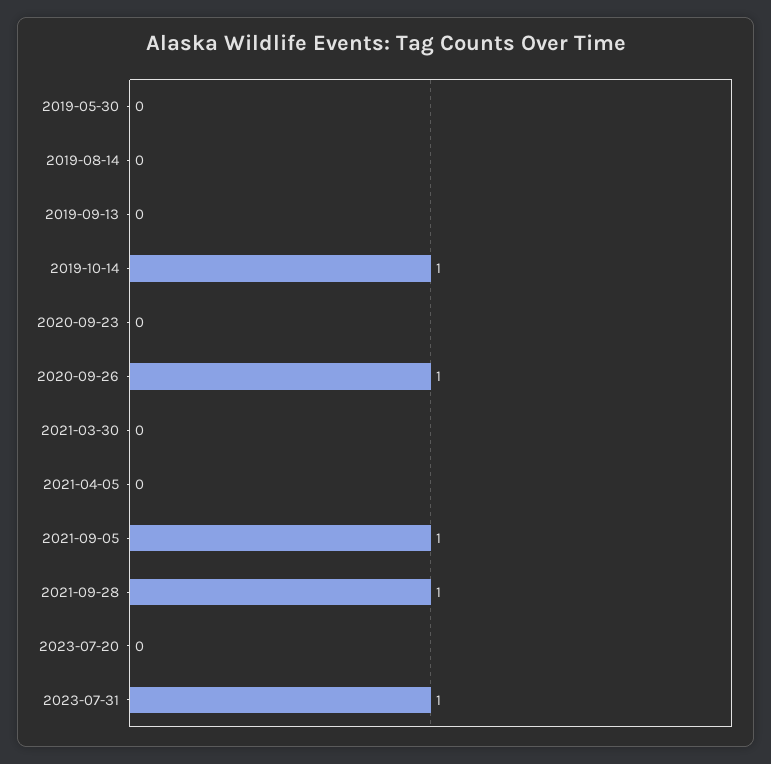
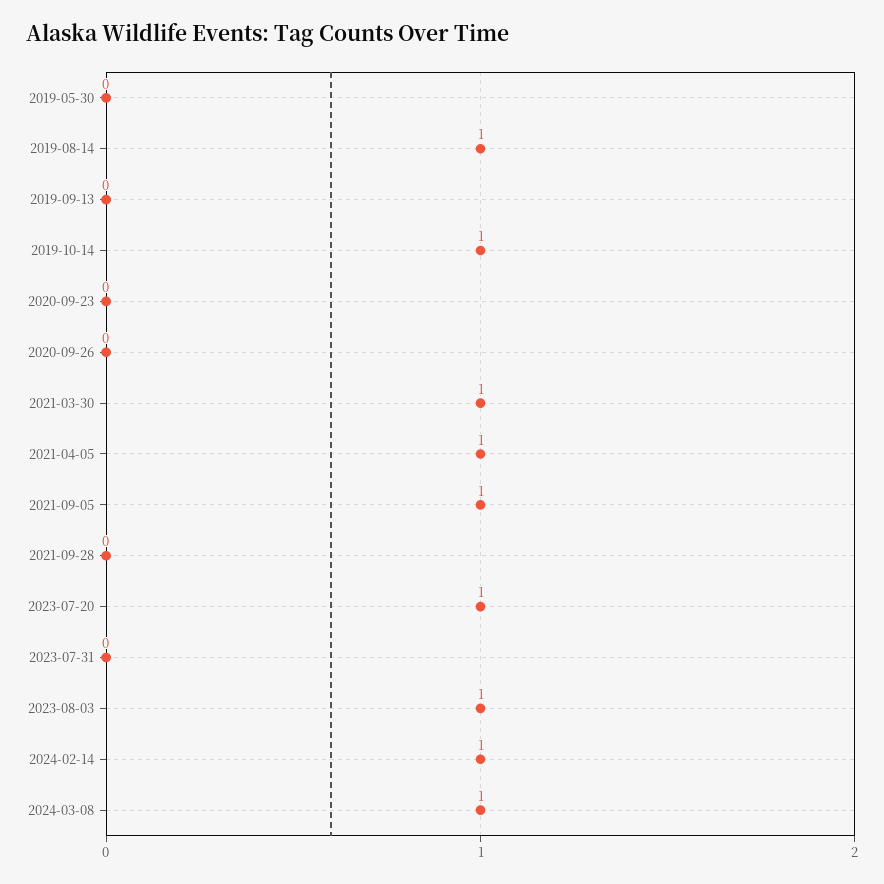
2019-08-14: 0 -> 1
2020-09-26: 1 -> 0
2021-03-30: 0 -> 1
2021-04-05: 0 -> 1
2021-09-28: 1 -> 0
2023-07-20: 0 -> 1
2023-07-31: 1 -> 0
2023-08-03: none -> 1
2024-02-14: none -> 1
2024-03-08: none -> 1

